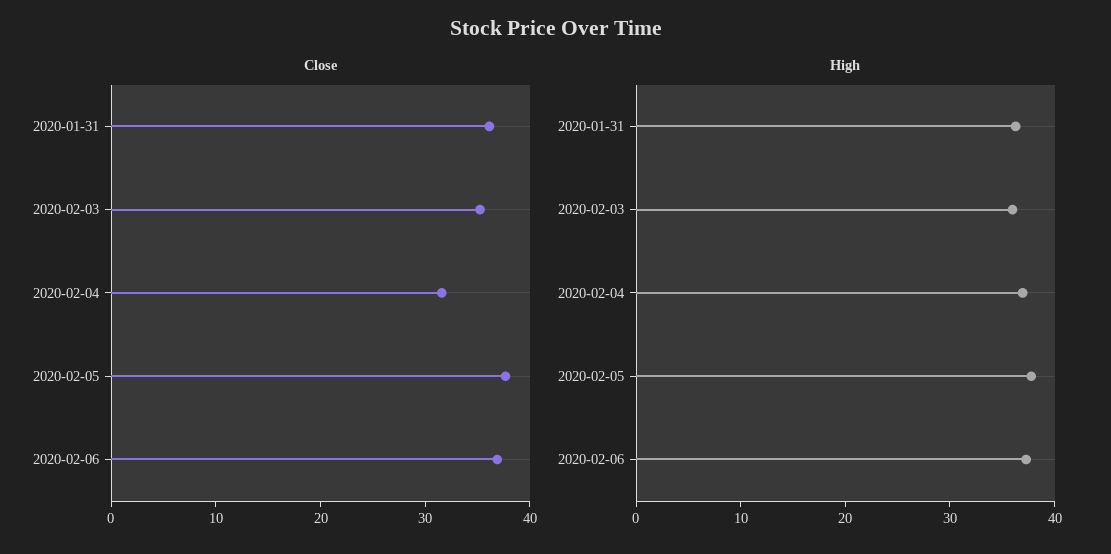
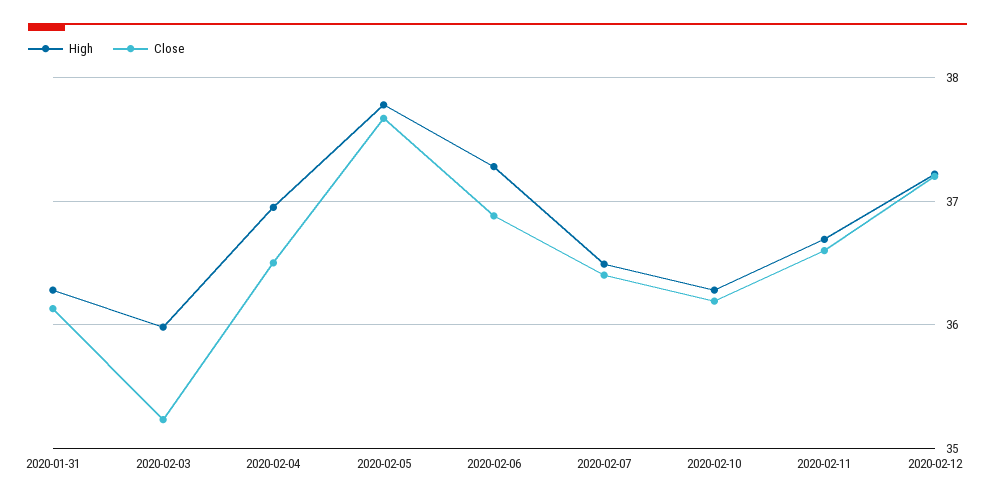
Close, 2020-02-04: 32 -> 36.5
High, 2020-02-07: none -> 36.5
Close, 2020-02-07: none -> 36.4
High, 2020-02-10: none -> 36.3
Close, 2020-02-10: none -> 36.2
High, 2020-02-11: none -> 36.7
Close, 2020-02-11: none -> 36.6
High, 2020-02-12: none -> 37.2
Close, 2020-02-12: none -> 37.2

